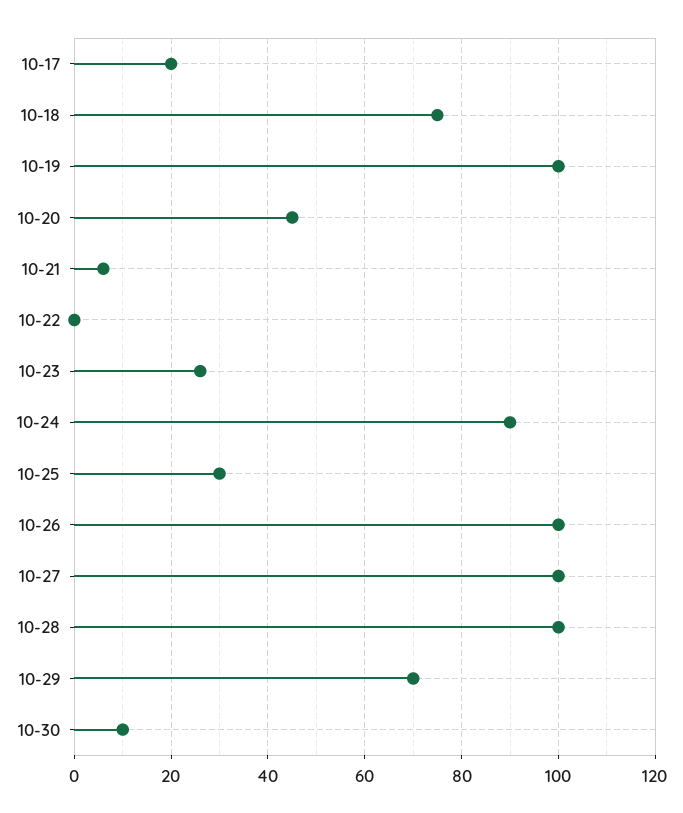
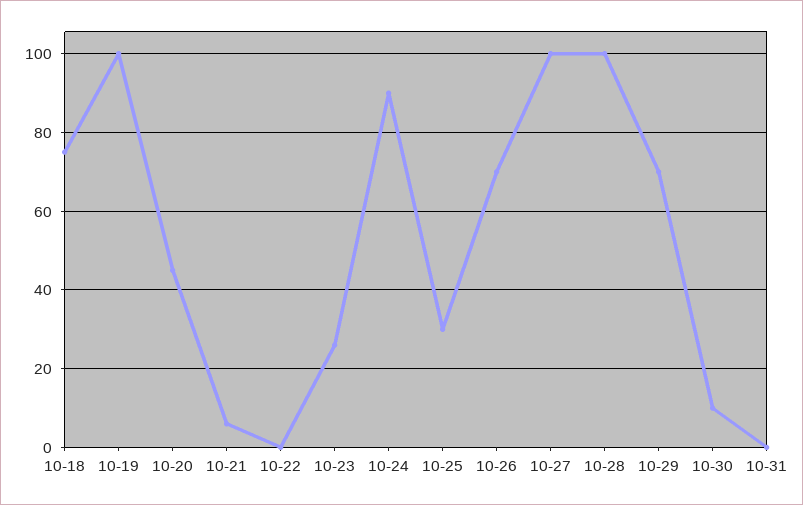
10-17: 20 -> none
10-26: 100 -> 70
10-31: none -> 0

